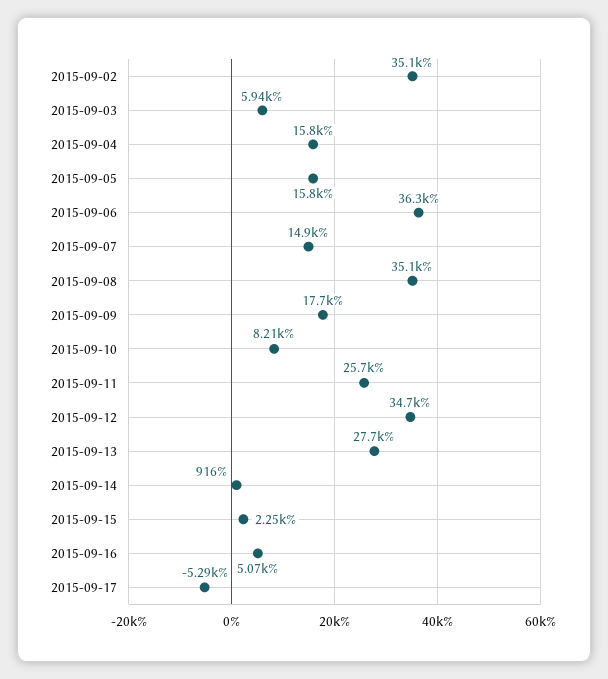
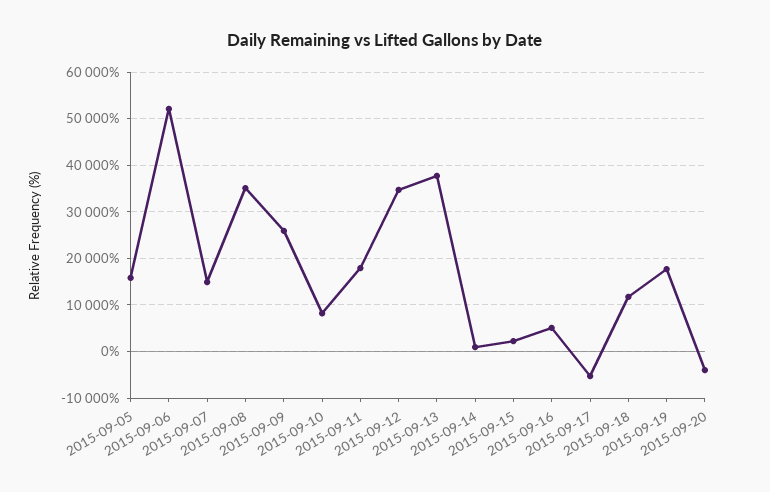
2015-09-02: 35100 -> none
2015-09-03: 5940 -> none
2015-09-04: 15800 -> none
2015-09-06: 36300 -> 52000
2015-09-09: 17700 -> 26000
2015-09-11: 25700 -> 18000
2015-09-13: 27700 -> 38000
2015-09-18: none -> 12000
2015-09-19: none -> 18000
2015-09-20: none -> -4000

